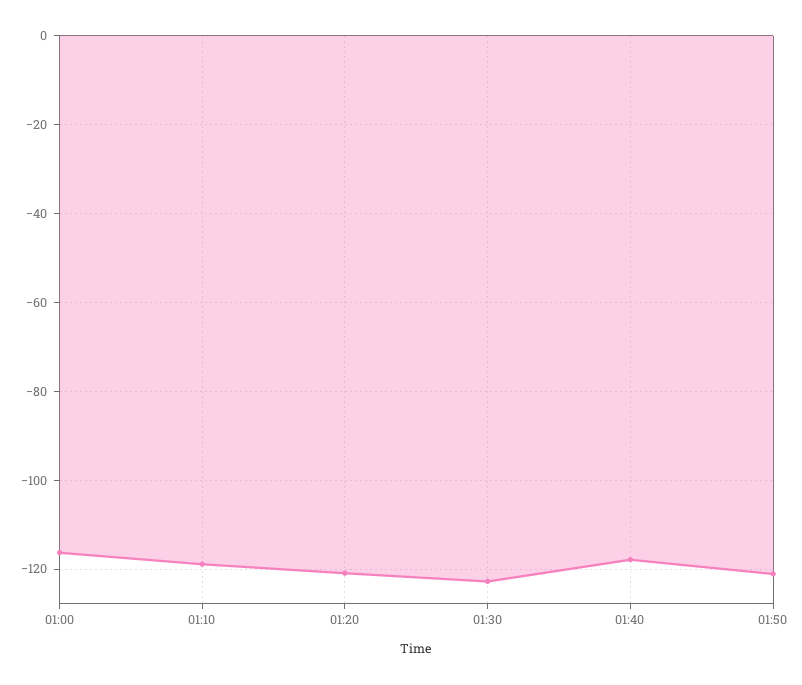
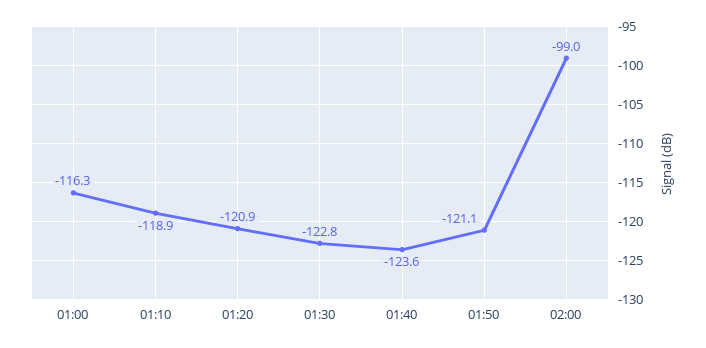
01:40: -118 -> -123.6
02:00: none -> -99

